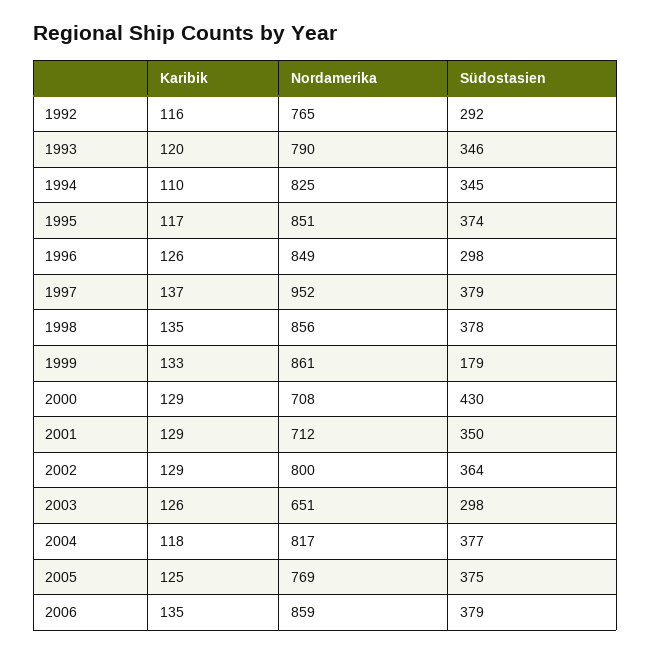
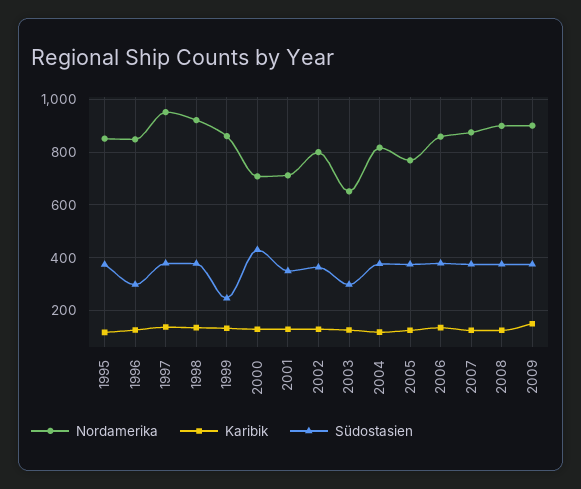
Karibik, 1992: 116 -> none
Nordamerika, 1992: 765 -> none
Südostasien, 1992: 292 -> none
Karibik, 1993: 120 -> none
Nordamerika, 1993: 790 -> none
Südostasien, 1993: 346 -> none
Karibik, 1994: 110 -> none
Nordamerika, 1994: 825 -> none
Südostasien, 1994: 345 -> none
Nordamerika, 1998: 856 -> 925
Südostasien, 1999: 179 -> 250
Nordamerika, 2007: none -> 875
Karibik, 2007: none -> 125
Südostasien, 2007: none -> 375
Nordamerika, 2008: none -> 900
Karibik, 2008: none -> 125
Südostasien, 2008: none -> 375
Nordamerika, 2009: none -> 900
Karibik, 2009: none -> 150
Südostasien, 2009: none -> 375

